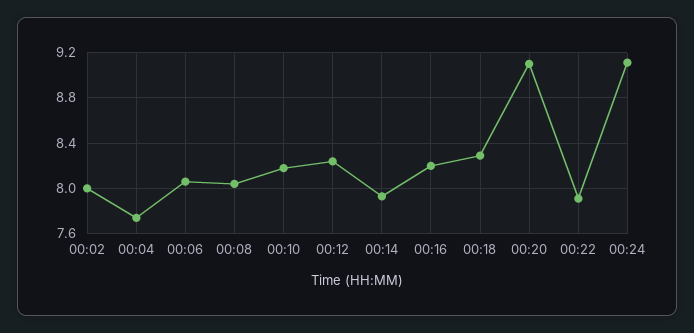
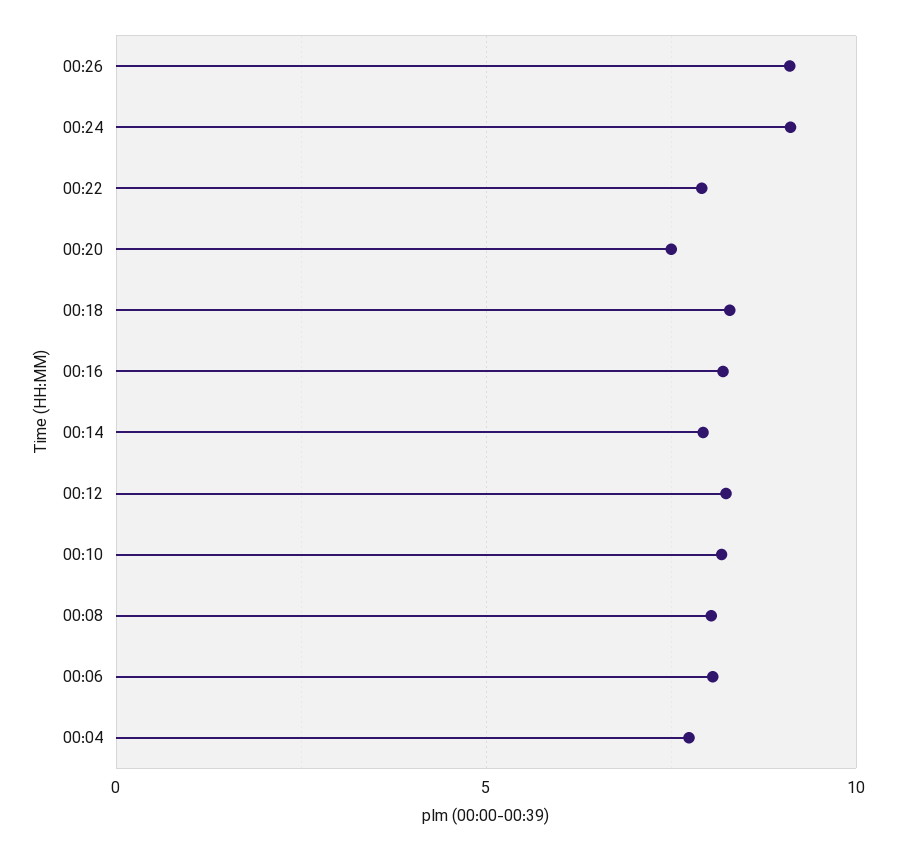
00:02: 8 -> none
00:20: 9.1 -> 7.5
00:26: none -> 9

